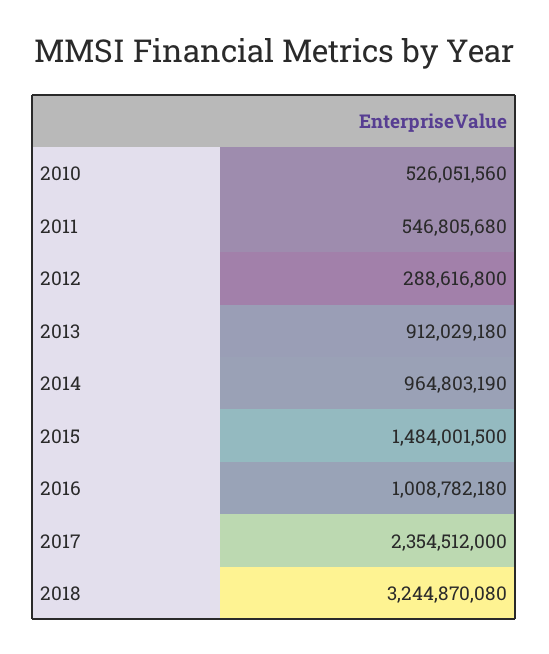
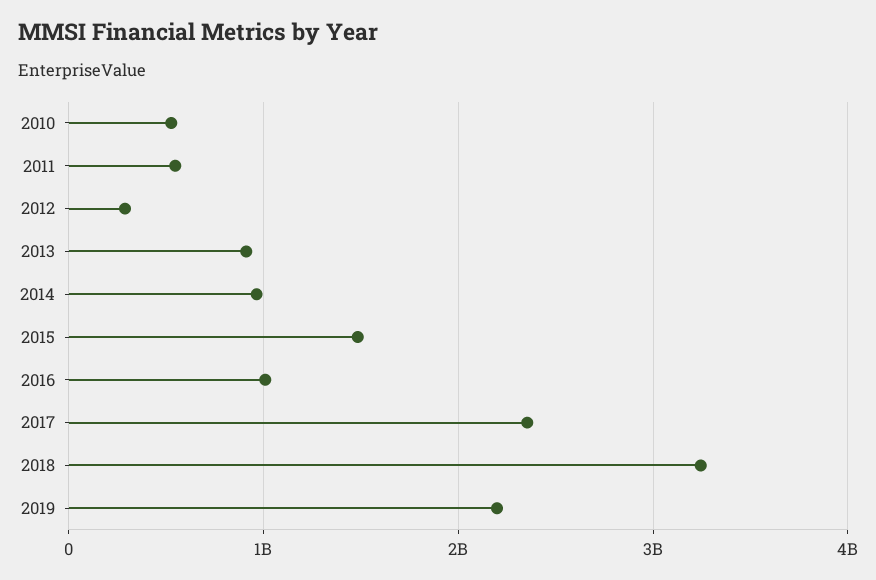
2019: none -> 2200000000

